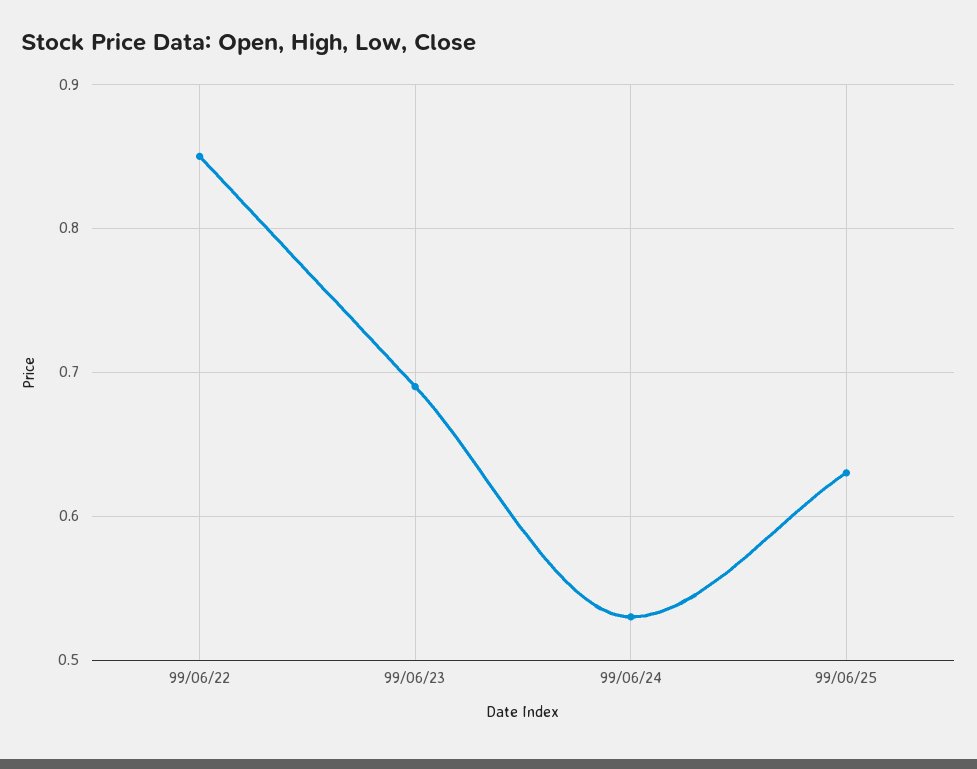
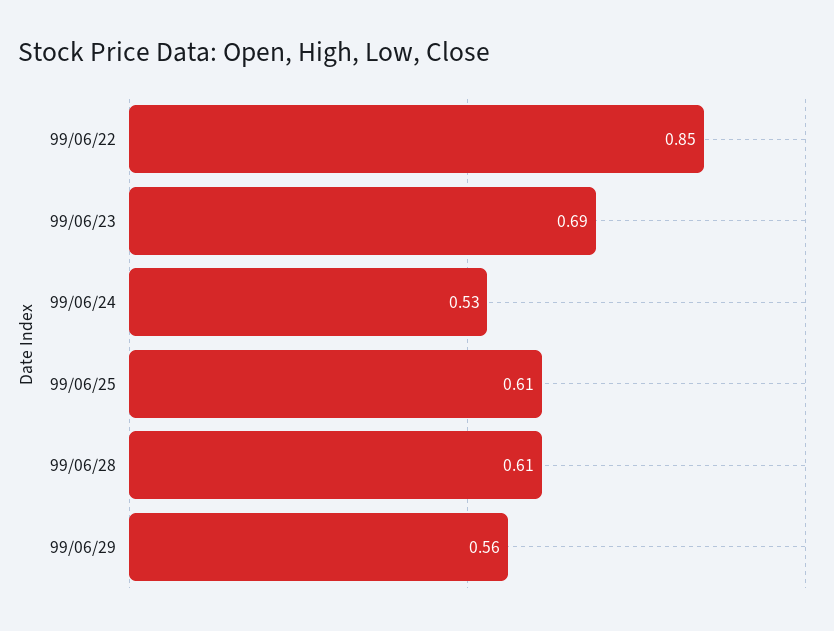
99/06/25: 0.63 -> 0.61
99/06/28: none -> 0.61
99/06/29: none -> 0.56

